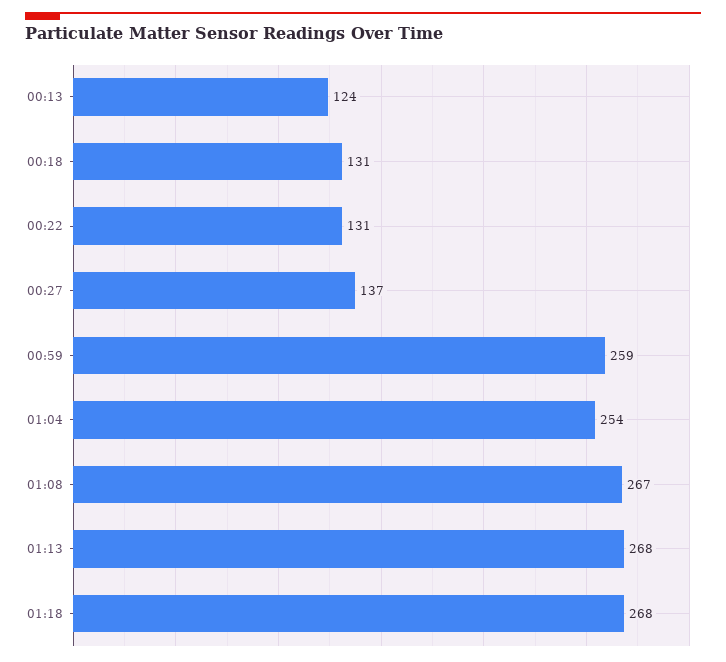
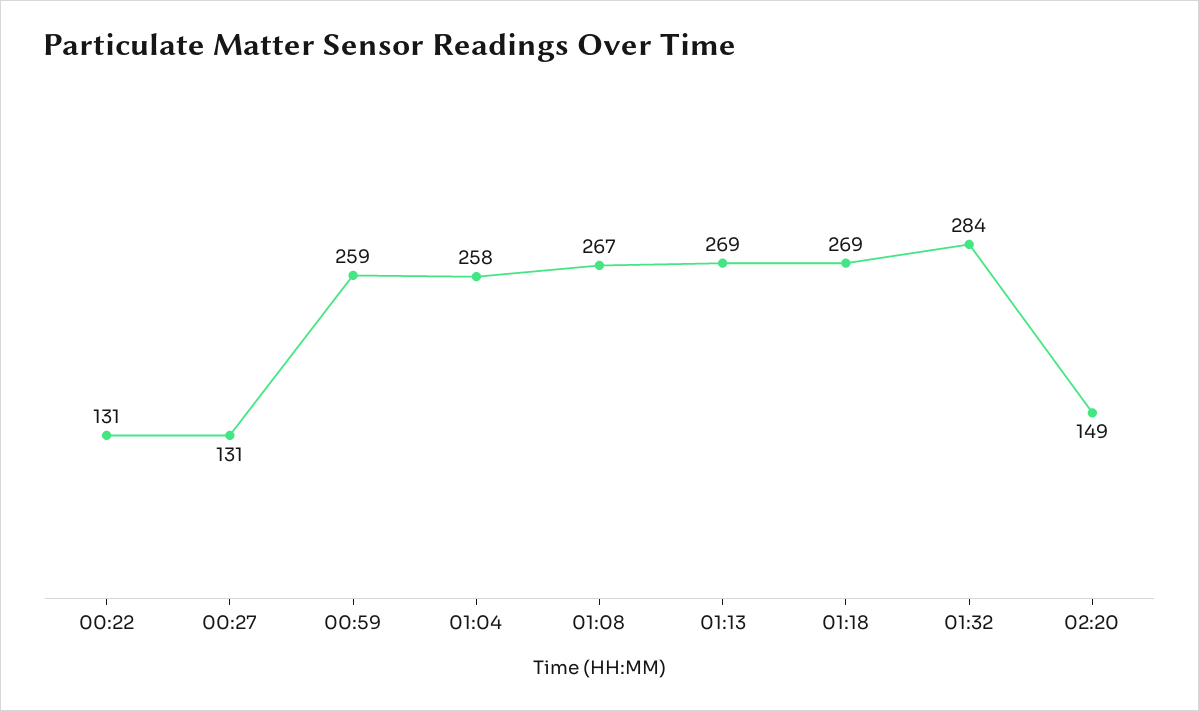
00:13: 124 -> none
00:18: 131 -> none
00:27: 137 -> 131
01:04: 254 -> 258
01:13: 268 -> 269
01:18: 268 -> 269
01:32: none -> 284
02:20: none -> 149

